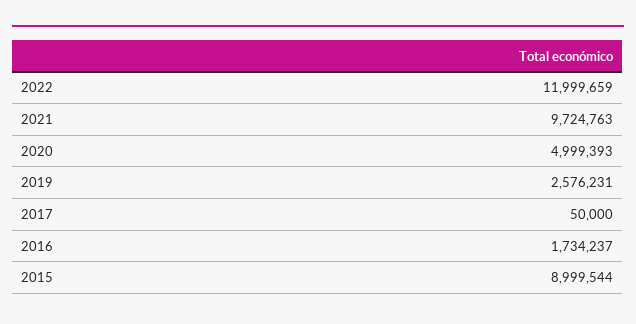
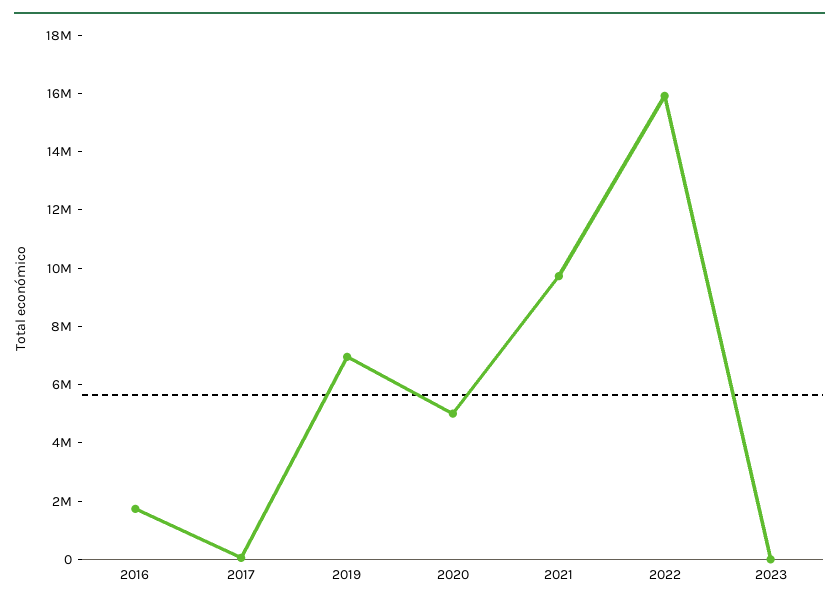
2022: 11999659 -> 16000000
2019: 2576231 -> 7000000
2015: 8999544 -> none
2023: none -> 0

